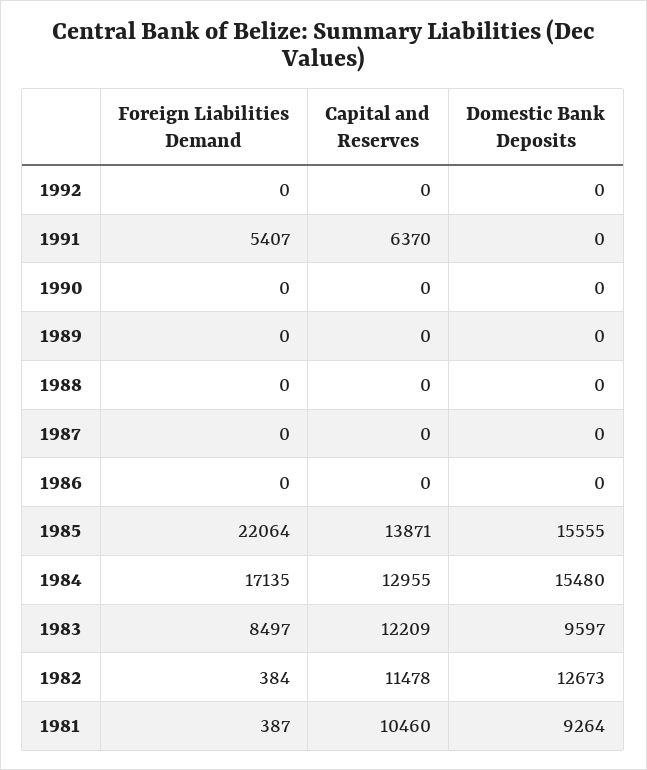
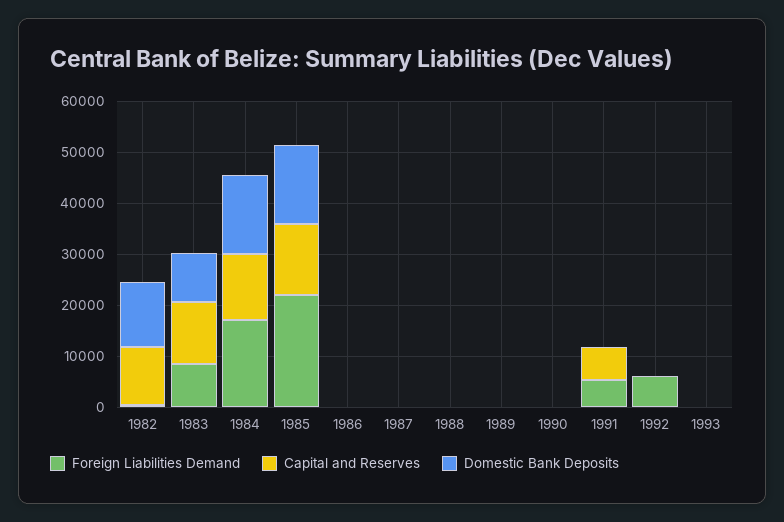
Foreign Liabilities Demand, 1992: 0 -> 6000
Foreign Liabilities Demand, 1981: 387 -> none
Capital and Reserves, 1981: 10460 -> none
Domestic Bank Deposits, 1981: 9264 -> none
Foreign Liabilities Demand, 1993: none -> 0
Capital and Reserves, 1993: none -> 0
Domestic Bank Deposits, 1993: none -> 0

